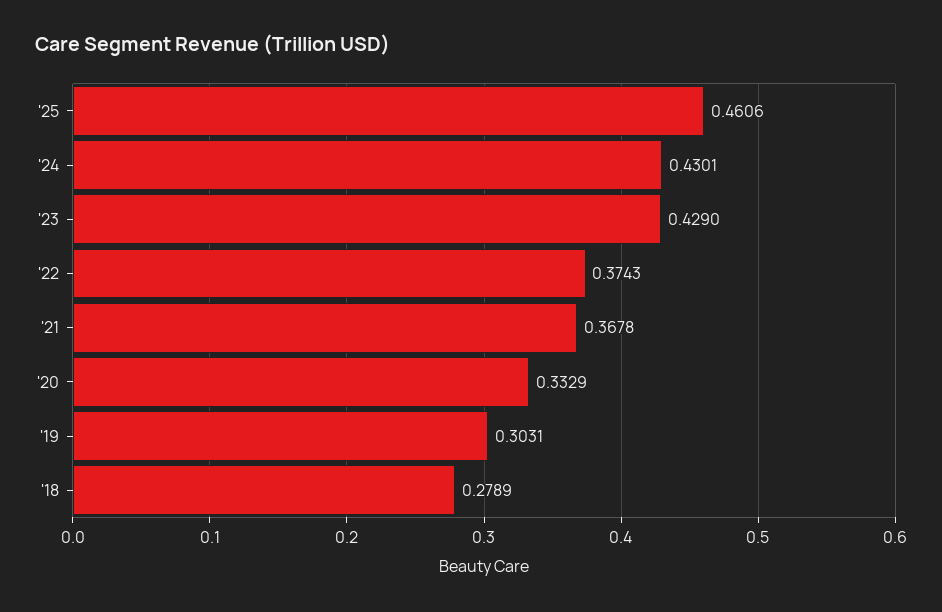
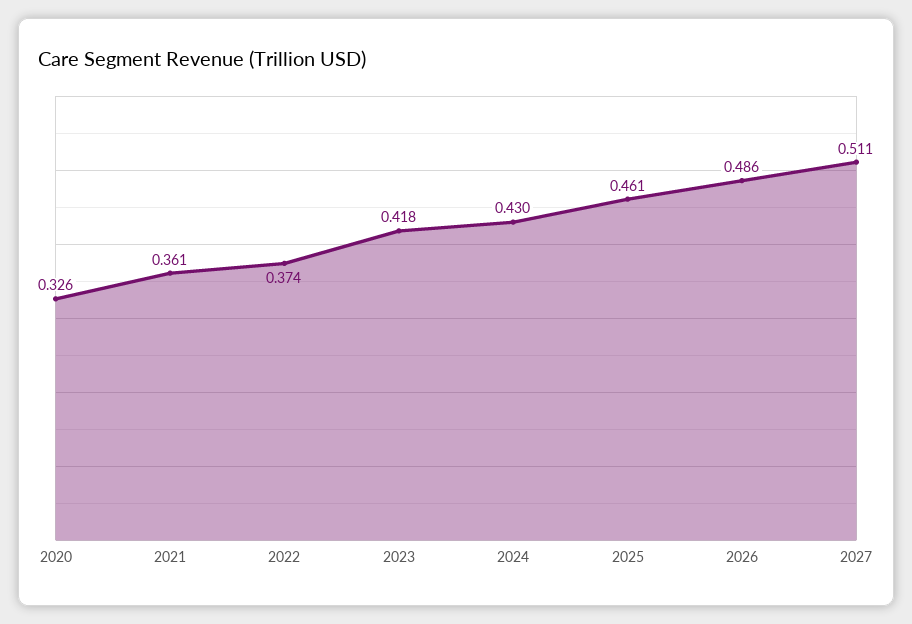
'23: 0.429 -> 0.418
'21: 0.3678 -> 0.361
'20: 0.3329 -> 0.326
'19: 0.3031 -> none
'18: 0.2789 -> none
2026: none -> 0.486
2027: none -> 0.511

